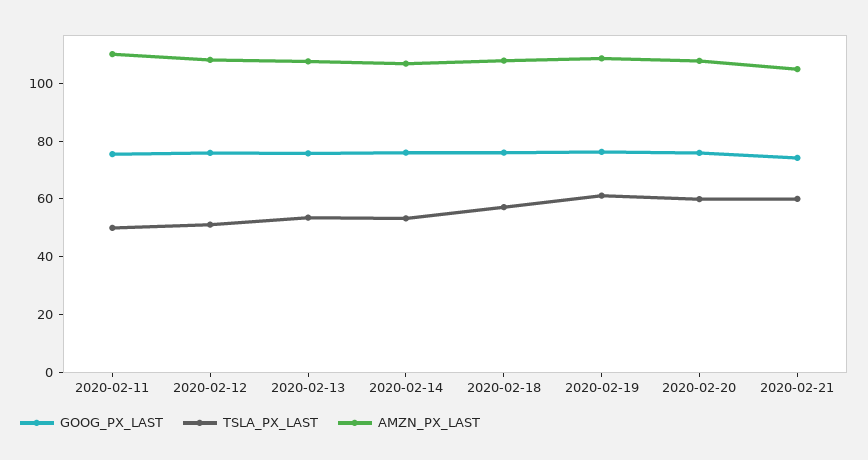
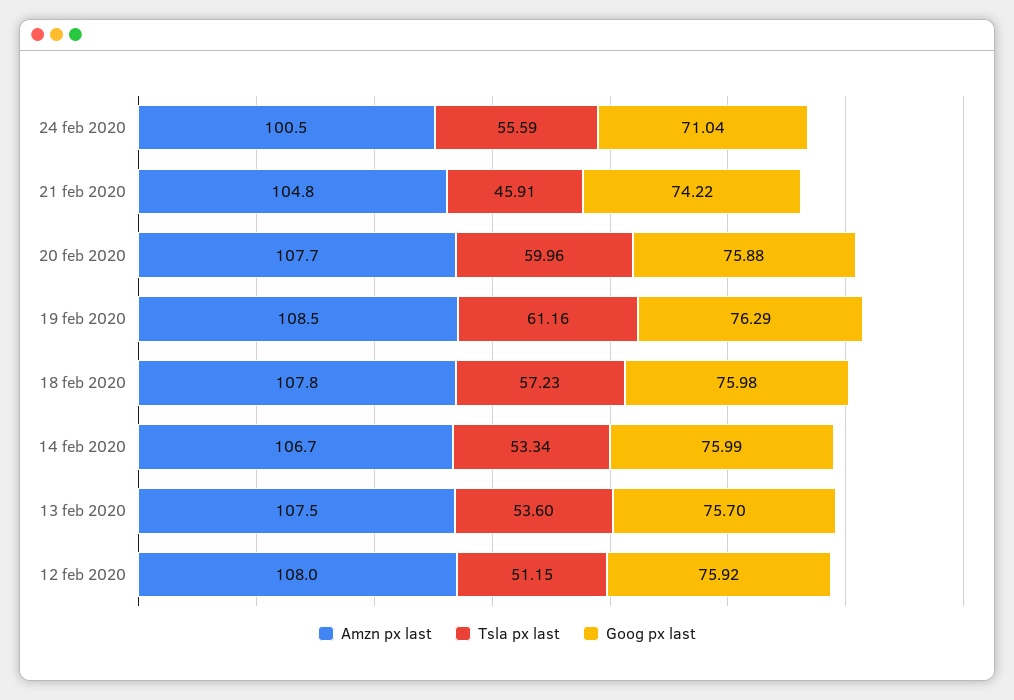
GOOG_PX_LAST, 2020-02-11: 75 -> none
TSLA_PX_LAST, 2020-02-11: 50 -> none
AMZN_PX_LAST, 2020-02-11: 110 -> none
TSLA_PX_LAST, 2020-02-21: 60 -> 45.91
AMZN_PX_LAST, 24 feb 2020: none -> 100.5
TSLA_PX_LAST, 24 feb 2020: none -> 55.59
GOOG_PX_LAST, 24 feb 2020: none -> 71.04

